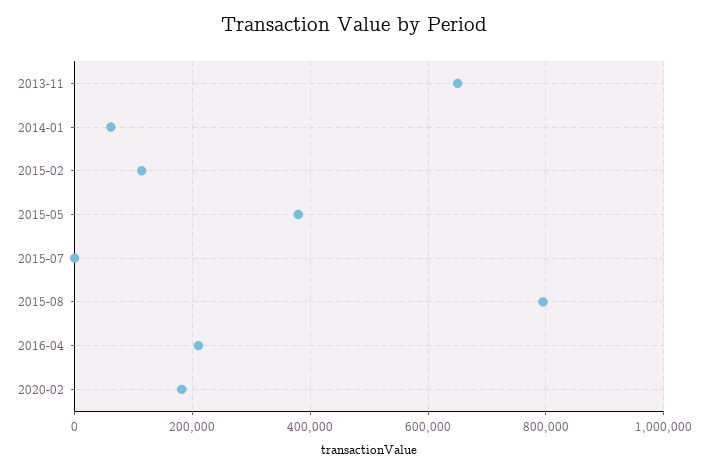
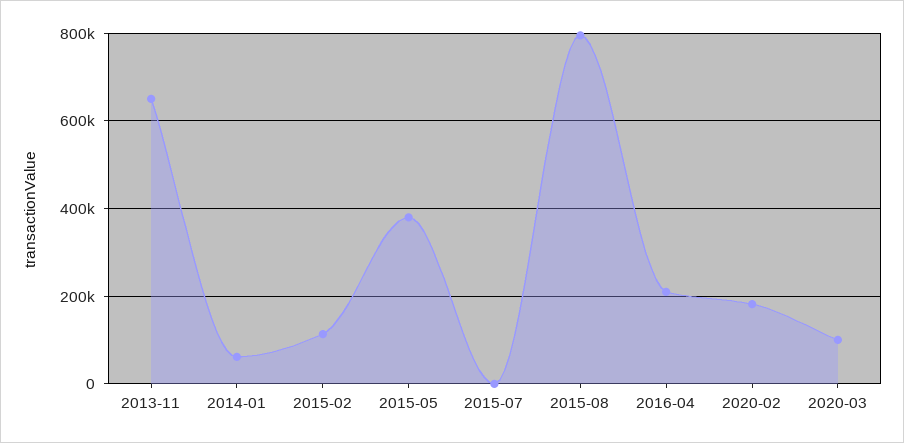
2020-03: none -> 100000

